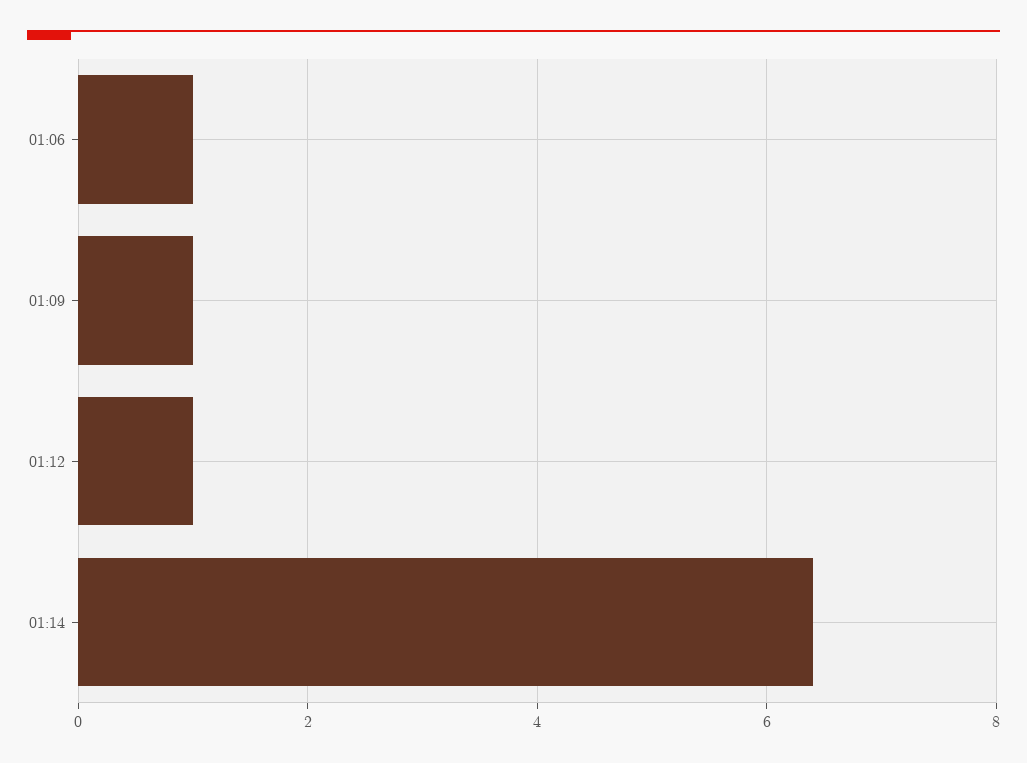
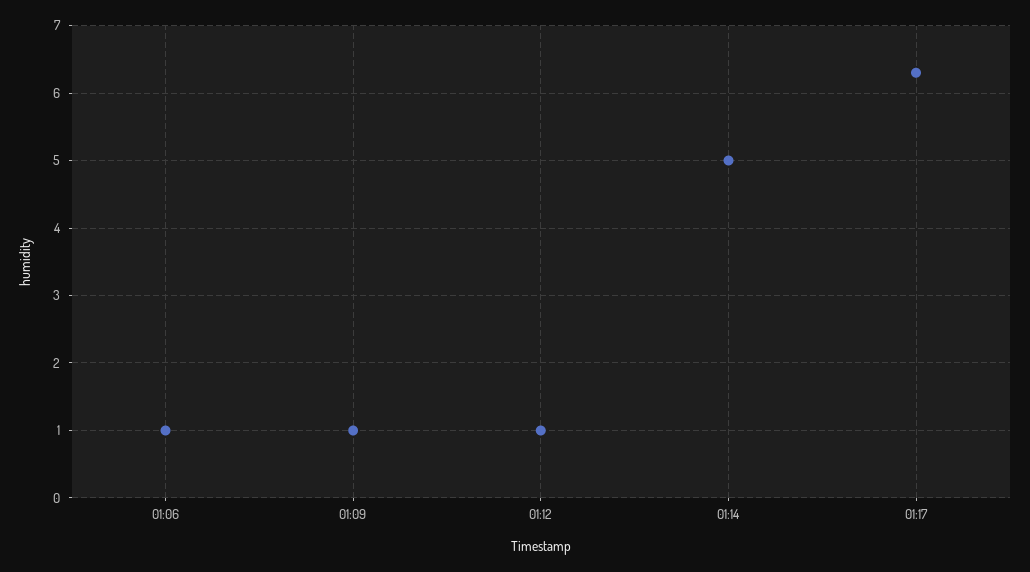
01:14: 6.5 -> 5
01:17: none -> 6.3

